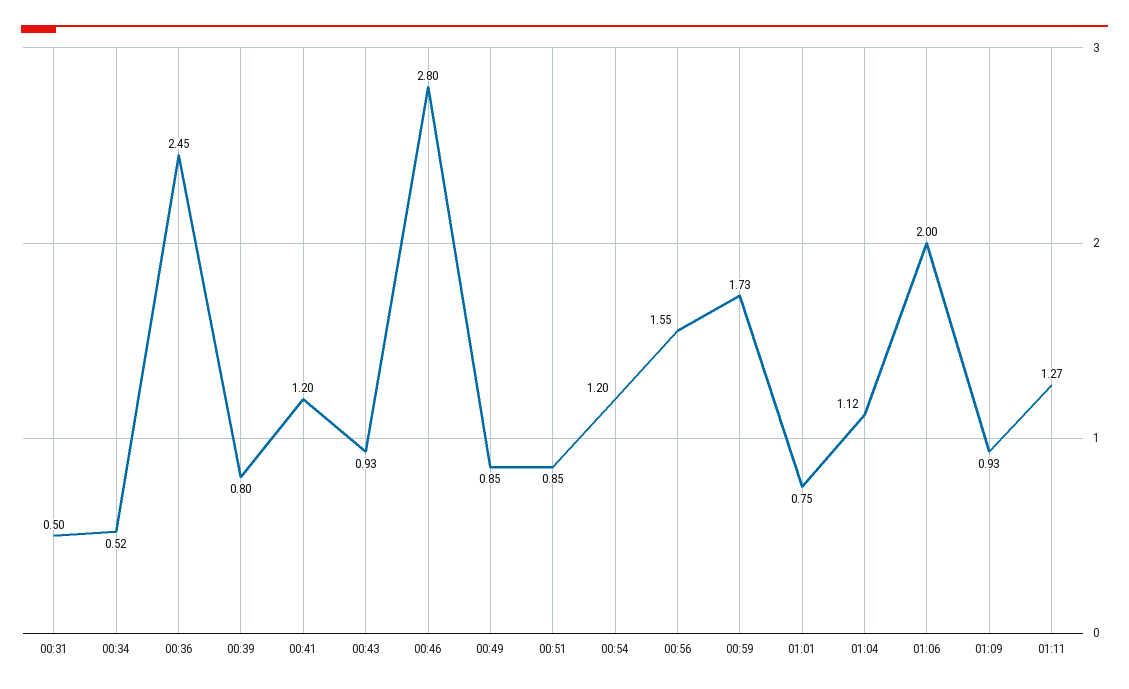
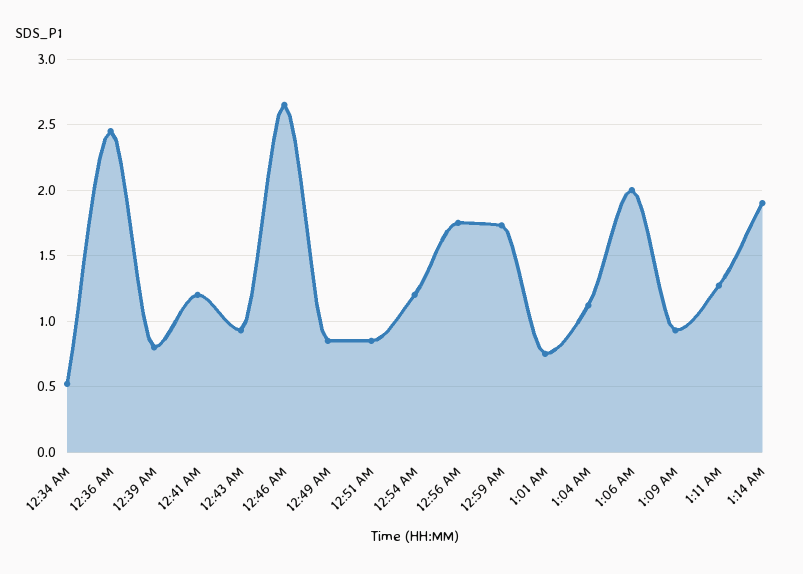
00:31: 0.5 -> none
00:46: 2.8 -> 2.65
00:56: 1.55 -> 1.75
1:14 AM: none -> 1.9

